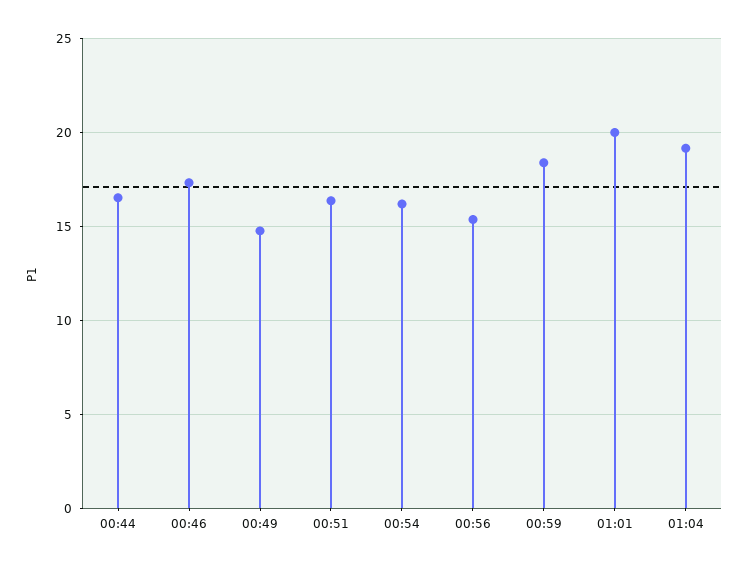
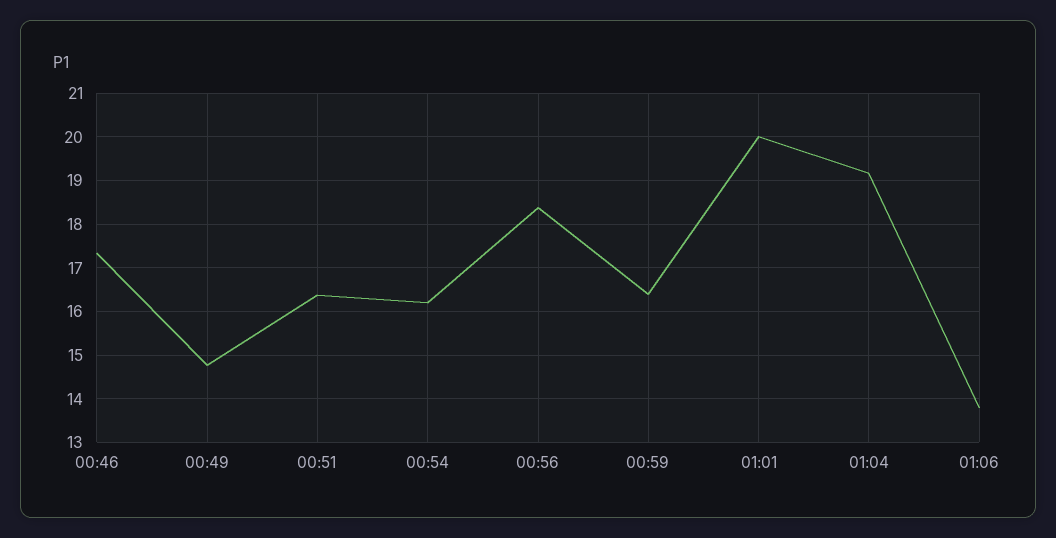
00:44: 16.5 -> none
00:56: 15.5 -> 18.4
00:59: 18.5 -> 16.4
01:06: none -> 13.8

